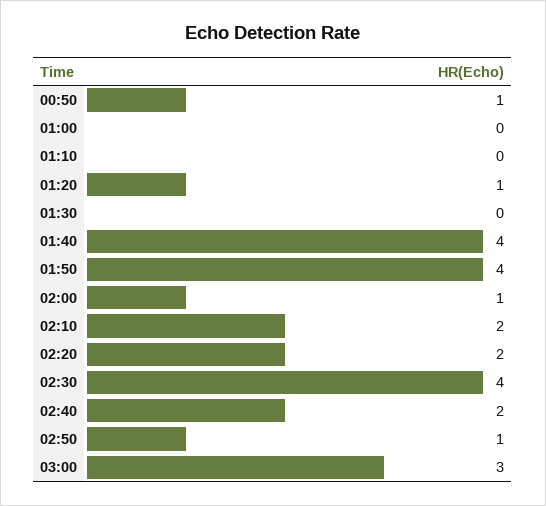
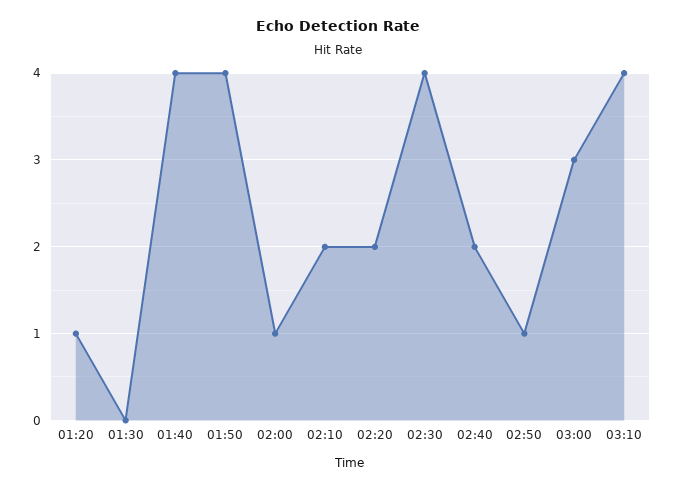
00:50: 1 -> none
01:00: 0 -> none
01:10: 0 -> none
03:10: none -> 4

